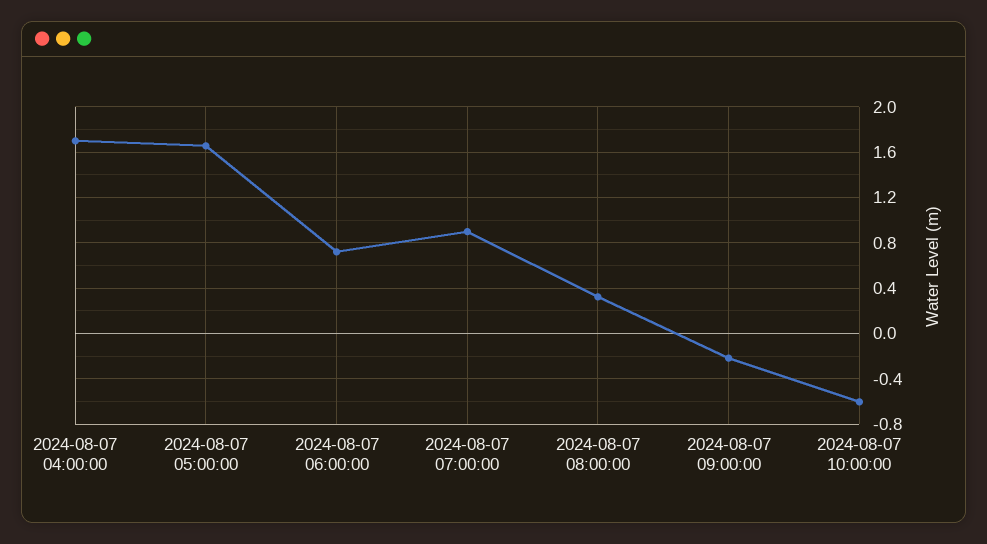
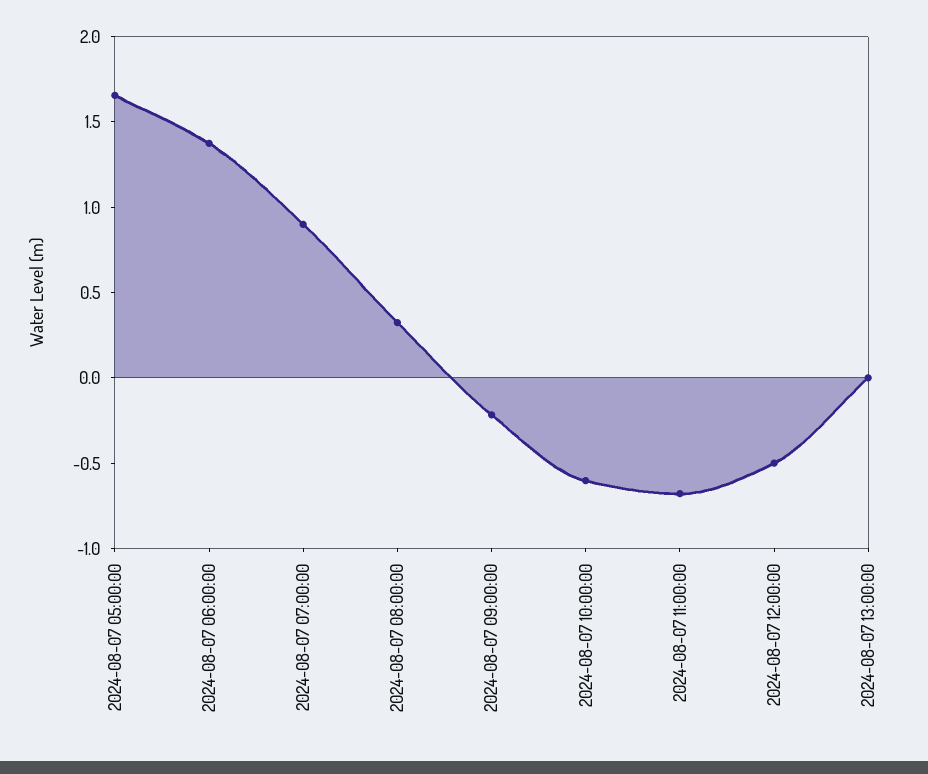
2024-08-07 04:00:00: 1.7 -> none
2024-08-07 06:00:00: 0.7 -> 1.4
2024-08-07 11:00:00: none -> -0.7
2024-08-07 12:00:00: none -> -0.5
2024-08-07 13:00:00: none -> 0

